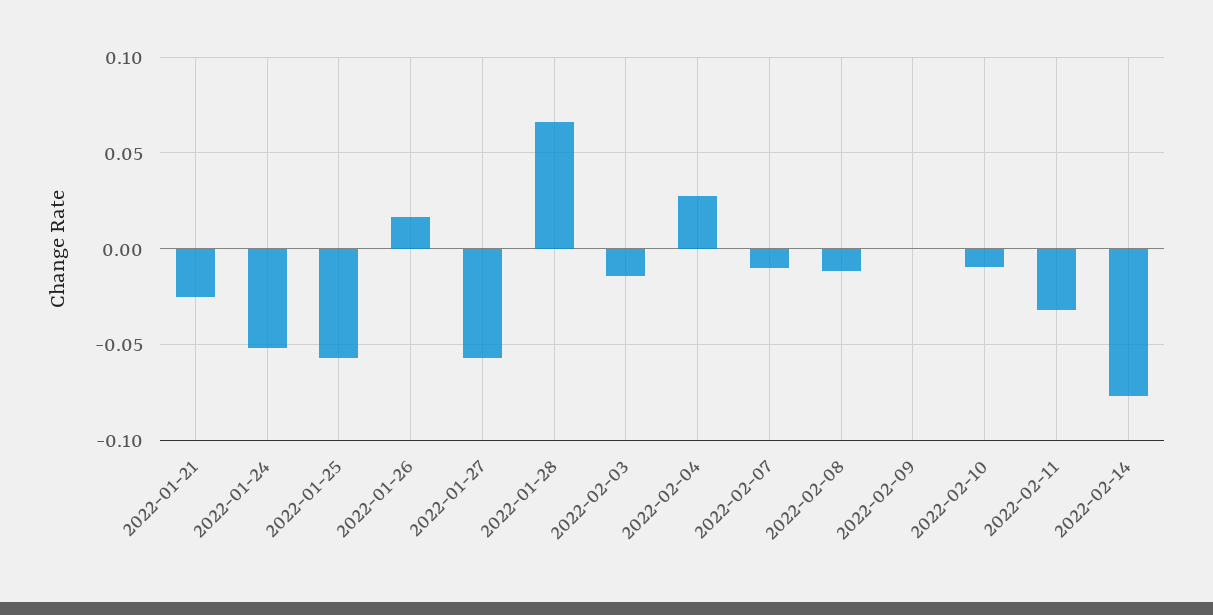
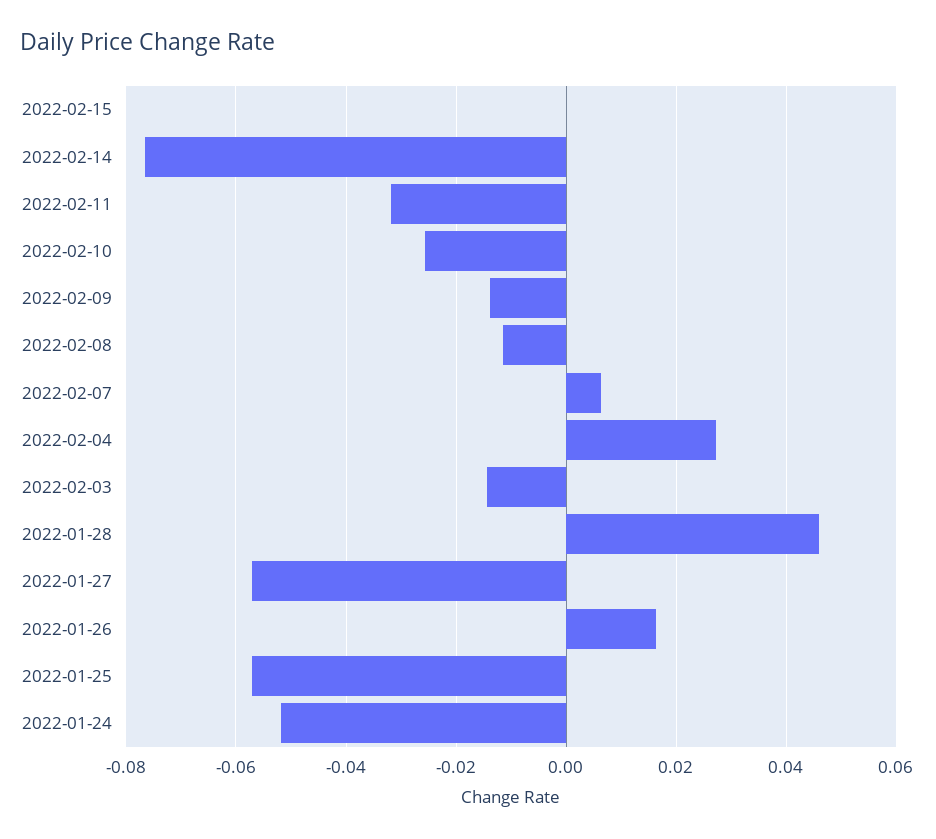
2022-01-21: -0.025 -> none
2022-01-28: 0.065 -> 0.046
2022-02-07: -0.01 -> 0.006
2022-02-09: 0 -> -0.014
2022-02-10: -0.01 -> -0.026
2022-02-15: none -> 0

